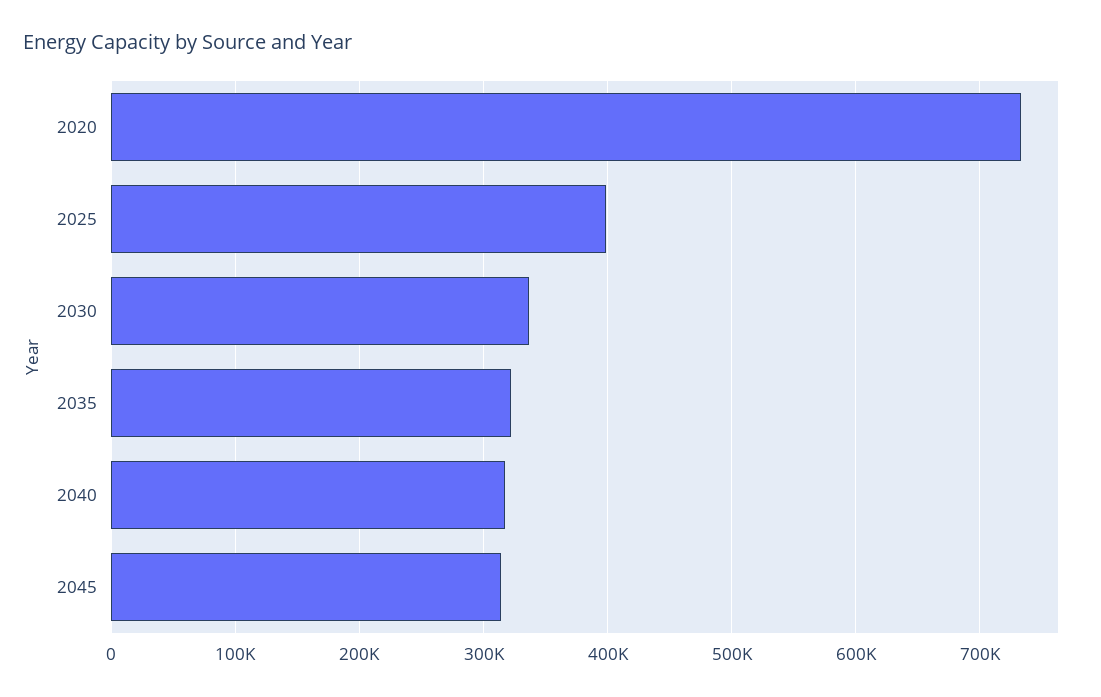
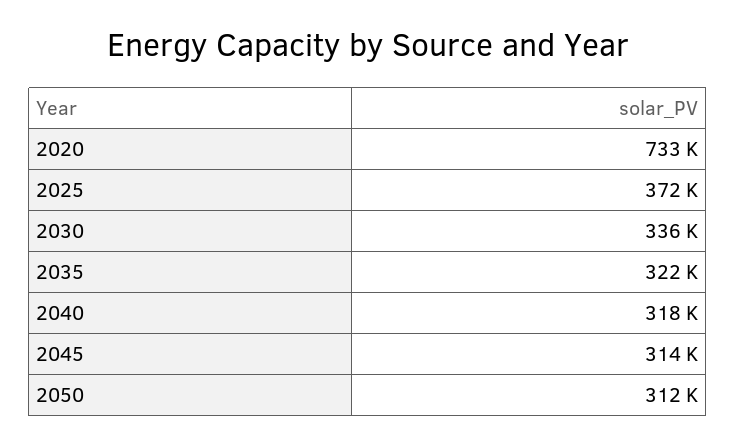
2025: 400000 -> 372000
2050: none -> 312000

